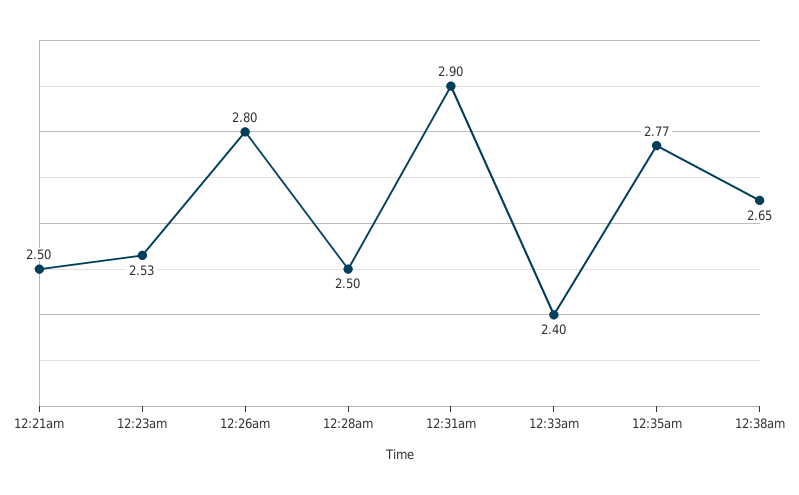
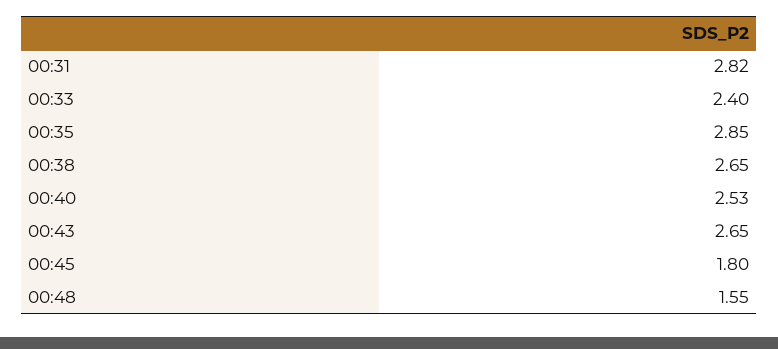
12:21am: 2.5 -> none
12:23am: 2.53 -> none
12:26am: 2.8 -> none
12:28am: 2.5 -> none
12:31am: 2.9 -> 2.82
12:35am: 2.77 -> 2.85
00:40: none -> 2.53
00:43: none -> 2.65
00:45: none -> 1.8
00:48: none -> 1.55

